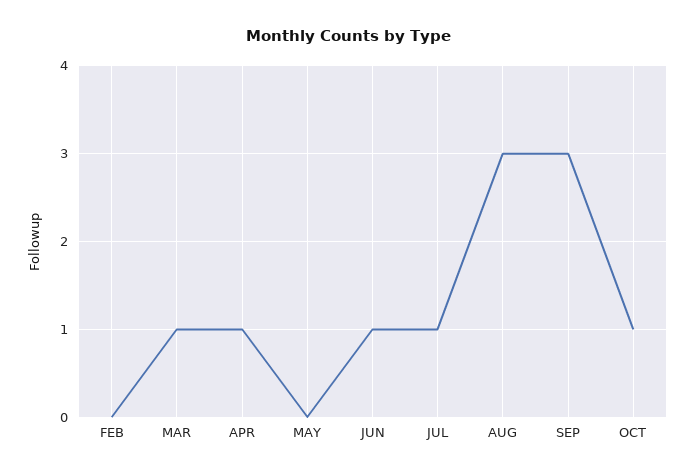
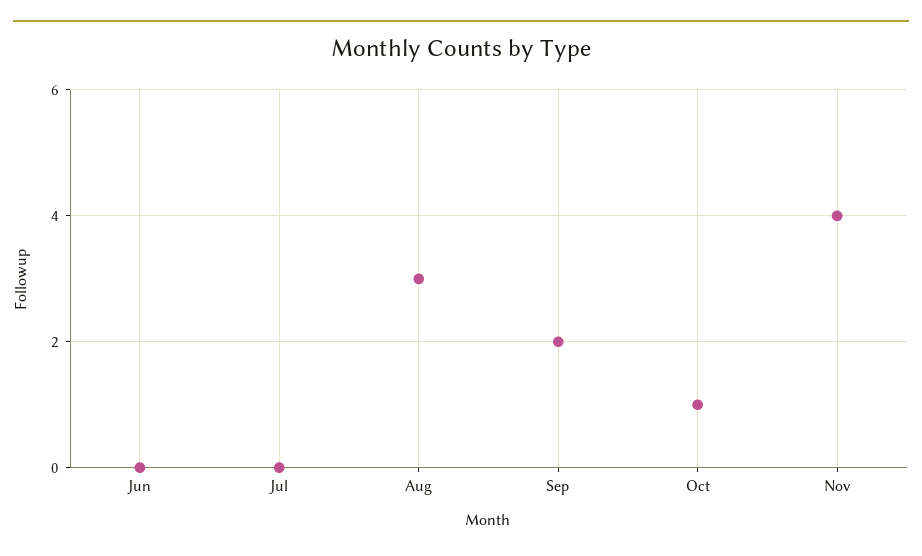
FEB: 0 -> none
MAR: 1 -> none
APR: 1 -> none
MAY: 0 -> none
JUN: 1 -> 0
JUL: 1 -> 0
SEP: 3 -> 2
Nov: none -> 4

